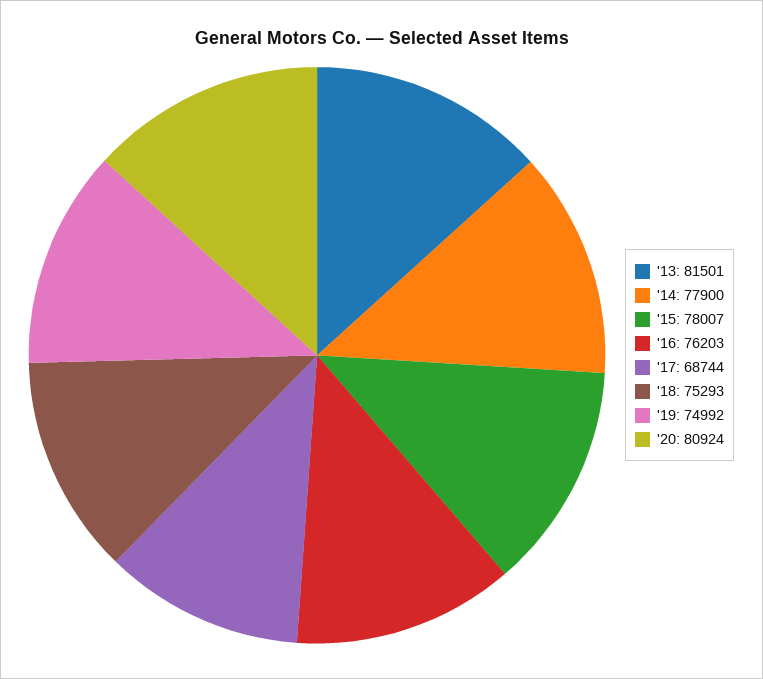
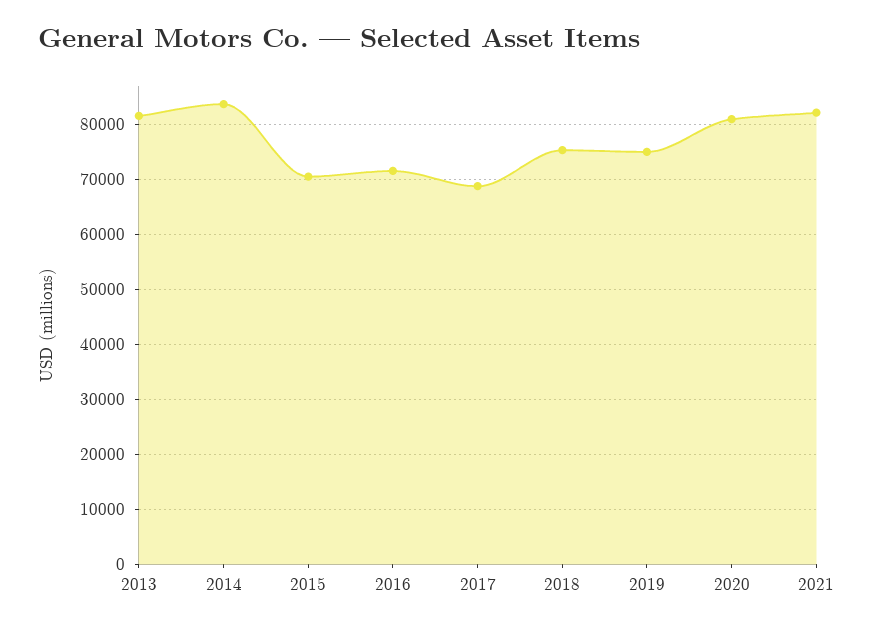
'14: 77900 -> 84000
'15: 78007 -> 70000
'16: 76203 -> 72000
2021: none -> 82000

